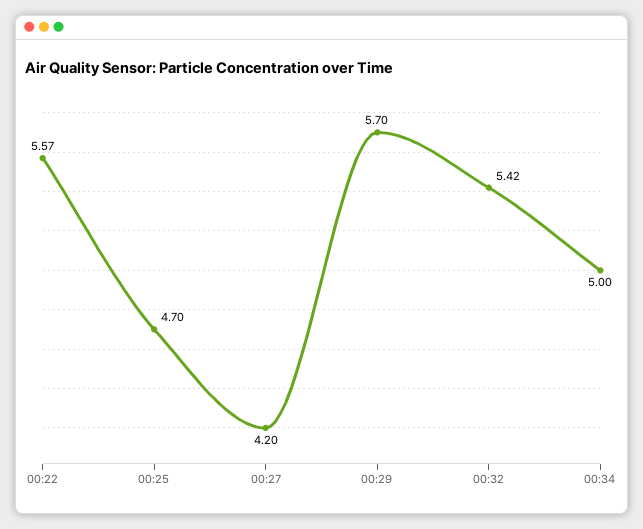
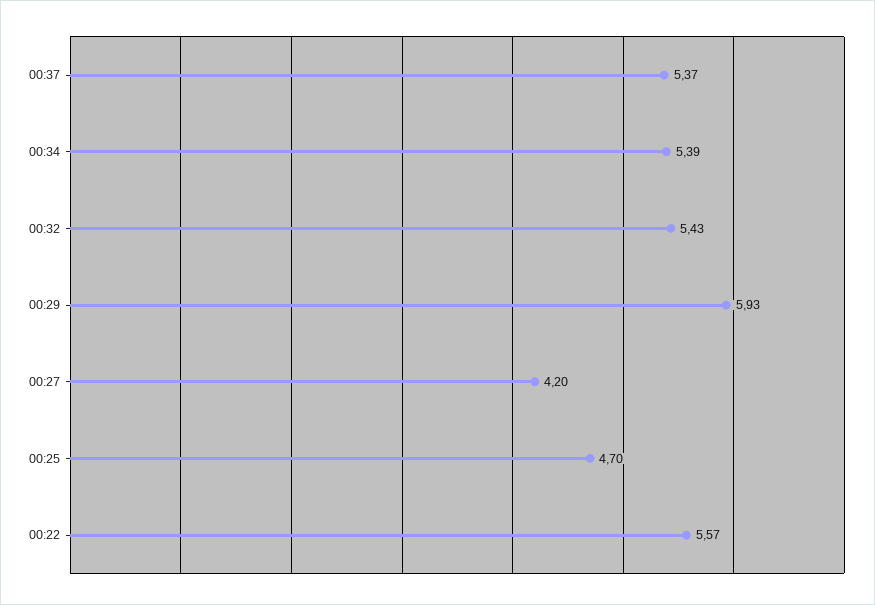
00:29: 5.7 -> 5.93
00:32: 5.42 -> 5.43
00:34: 5 -> 5.39
00:37: none -> 5.37

